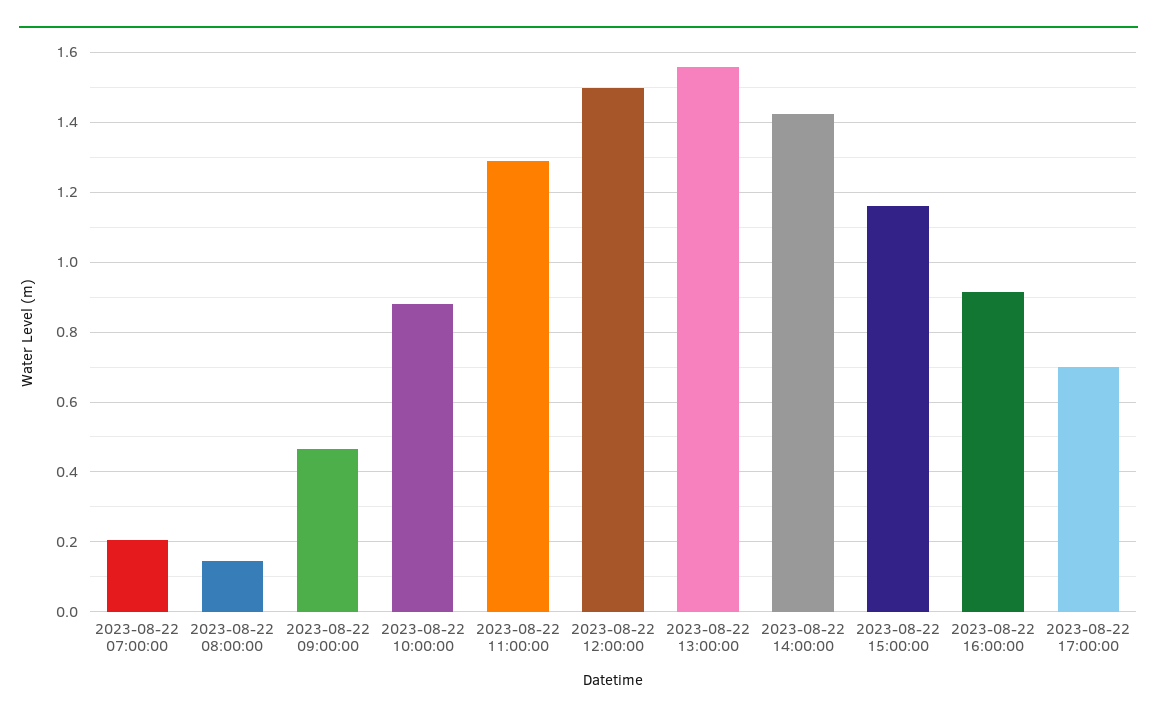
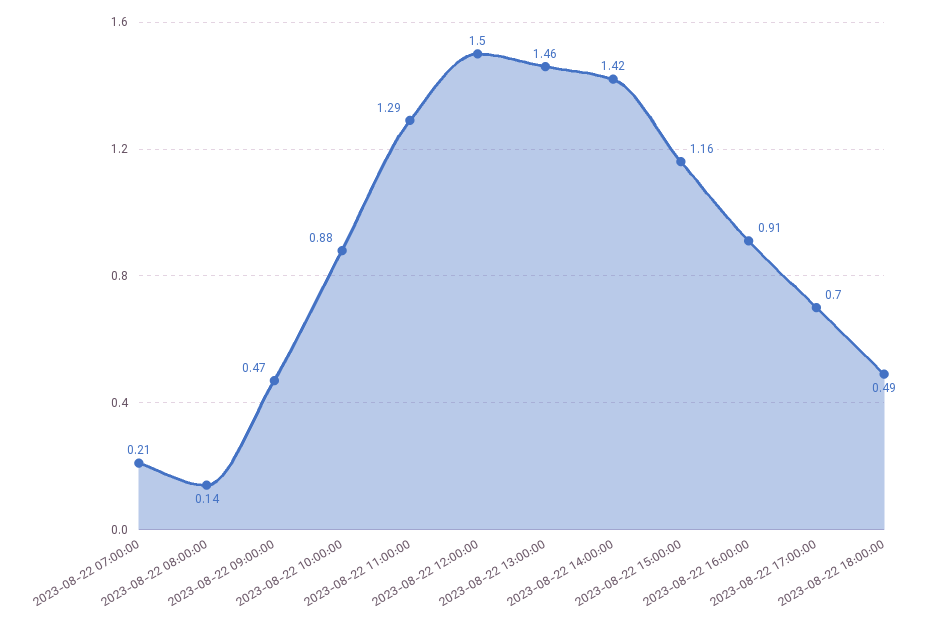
2023-08-22 13:00:00: 1.56 -> 1.46
2023-08-22 18:00:00: none -> 0.49

